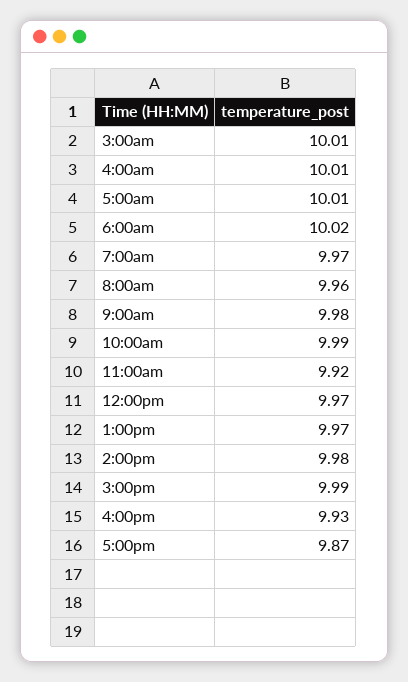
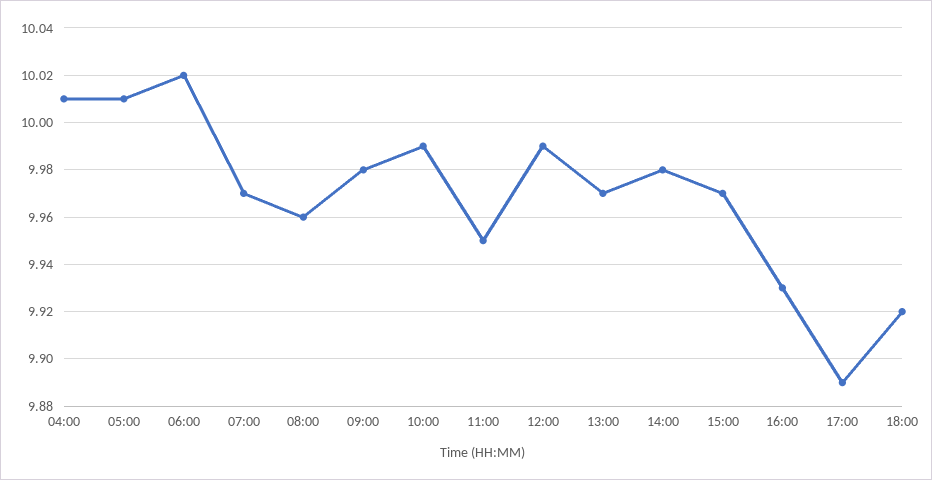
3:00am: 10.01 -> none
11:00am: 9.92 -> 9.95
12:00pm: 9.97 -> 9.99
3:00pm: 9.99 -> 9.97
5:00pm: 9.87 -> 9.89
18:00: none -> 9.92

